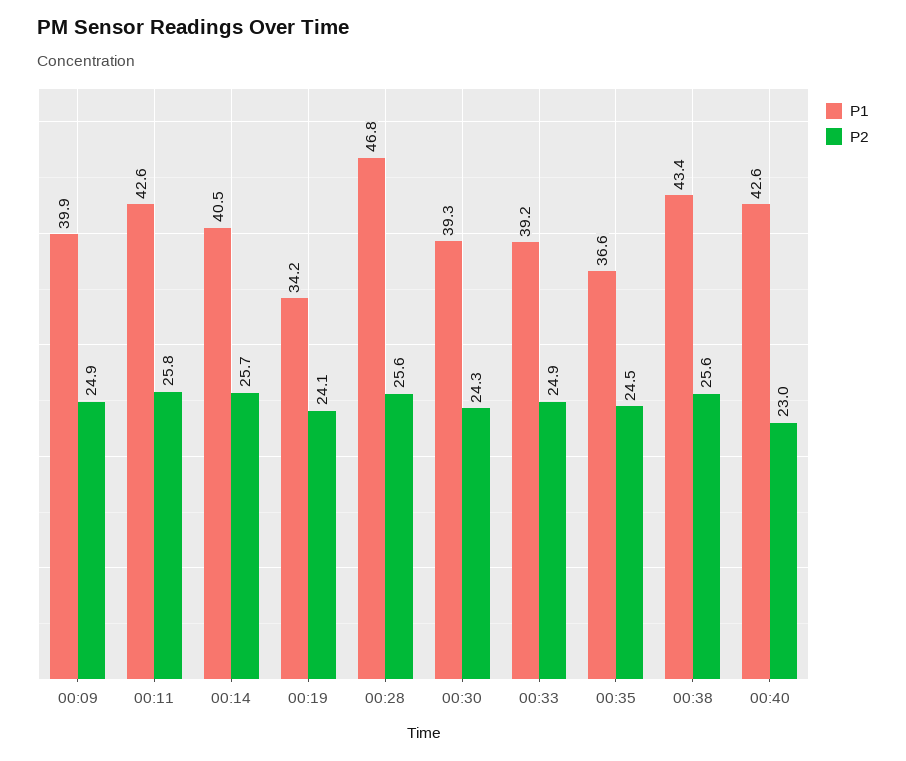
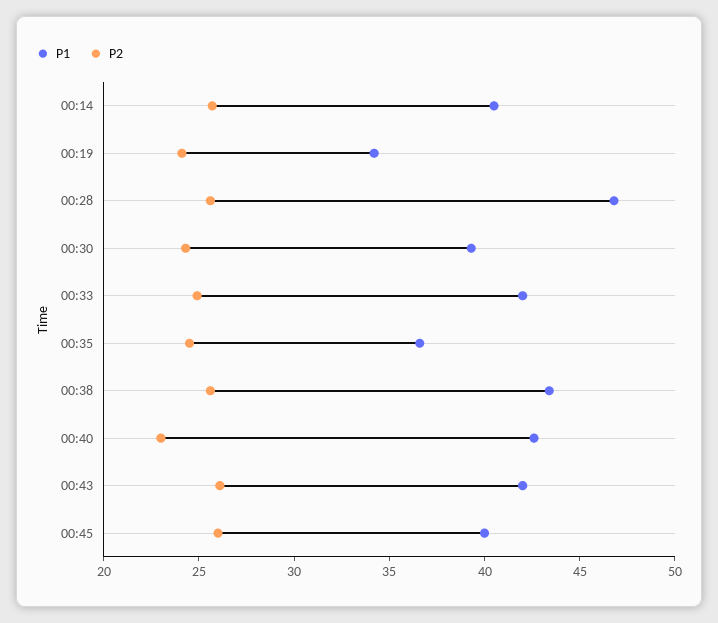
P1, 00:09: 39.9 -> none
P2, 00:09: 24.9 -> none
P1, 00:11: 42.6 -> none
P2, 00:11: 25.8 -> none
P1, 00:33: 39.2 -> 42
P1, 00:43: none -> 42
P2, 00:43: none -> 26
P1, 00:45: none -> 40
P2, 00:45: none -> 26

